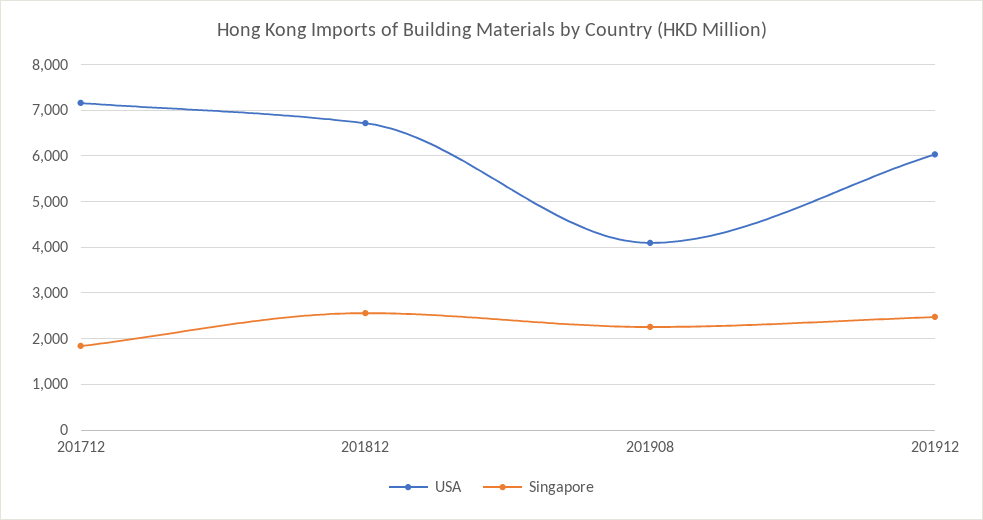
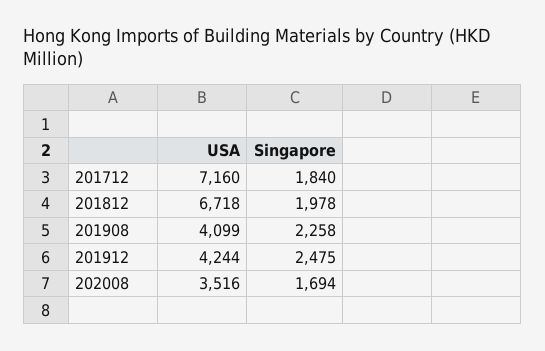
Singapore, 201812: 2600 -> 1978
USA, 201912: 6000 -> 4244
USA, 202008: none -> 3516
Singapore, 202008: none -> 1694

